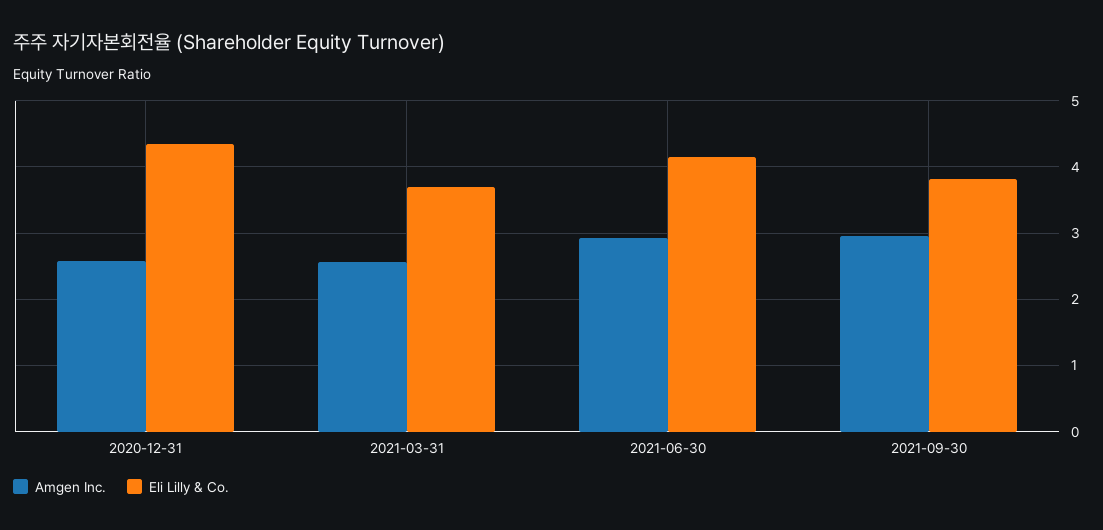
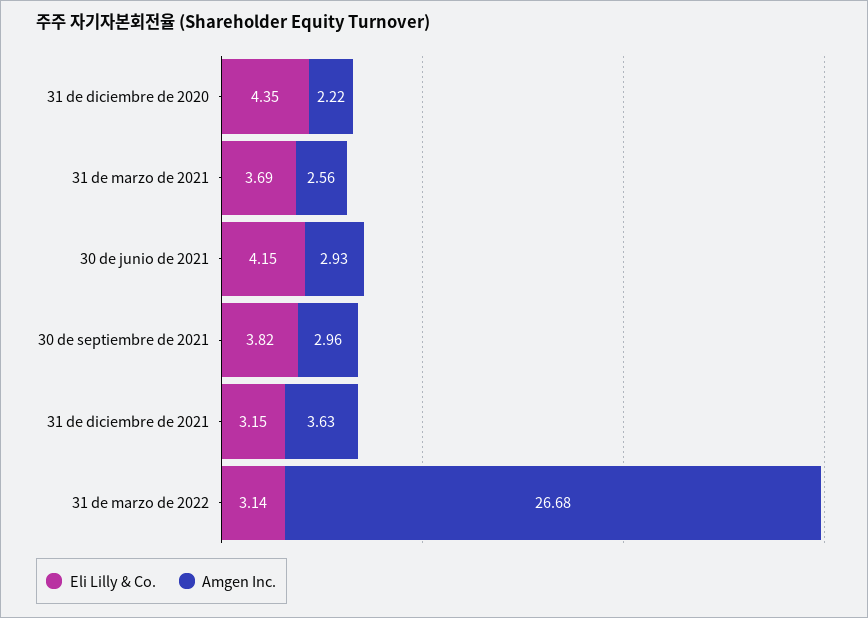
Amgen Inc., 2020-12-31: 2.6 -> 2.22
Eli Lilly & Co., 31 de diciembre de 2021: none -> 3.15
Amgen Inc., 31 de diciembre de 2021: none -> 3.63
Eli Lilly & Co., 31 de marzo de 2022: none -> 3.14
Amgen Inc., 31 de marzo de 2022: none -> 26.68

